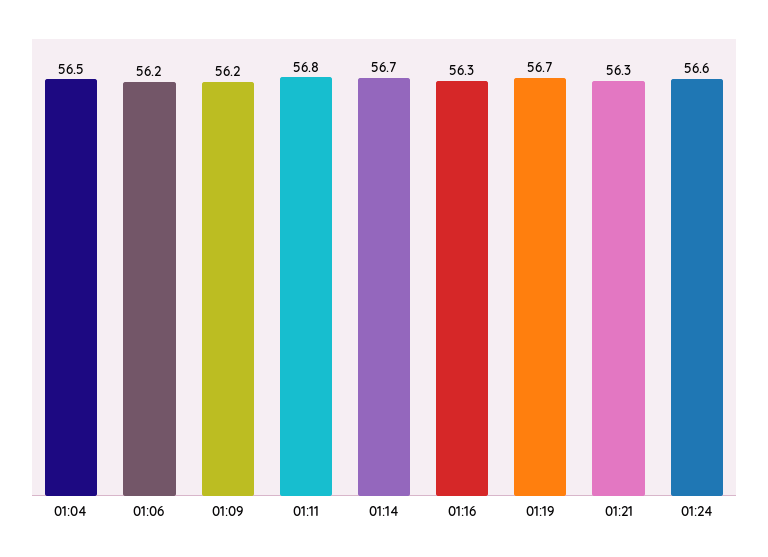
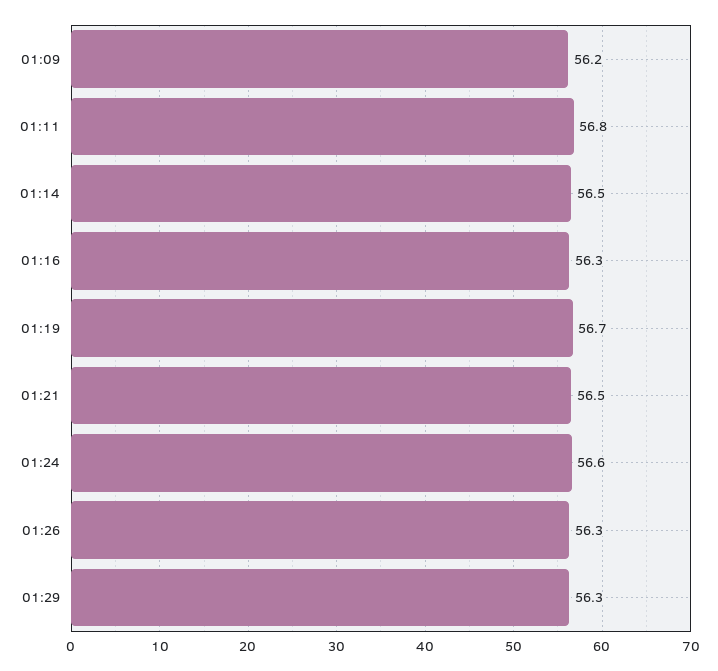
01:04: 56.5 -> none
01:06: 56.2 -> none
01:14: 56.7 -> 56.5
01:21: 56.3 -> 56.5
01:26: none -> 56.3
01:29: none -> 56.3

